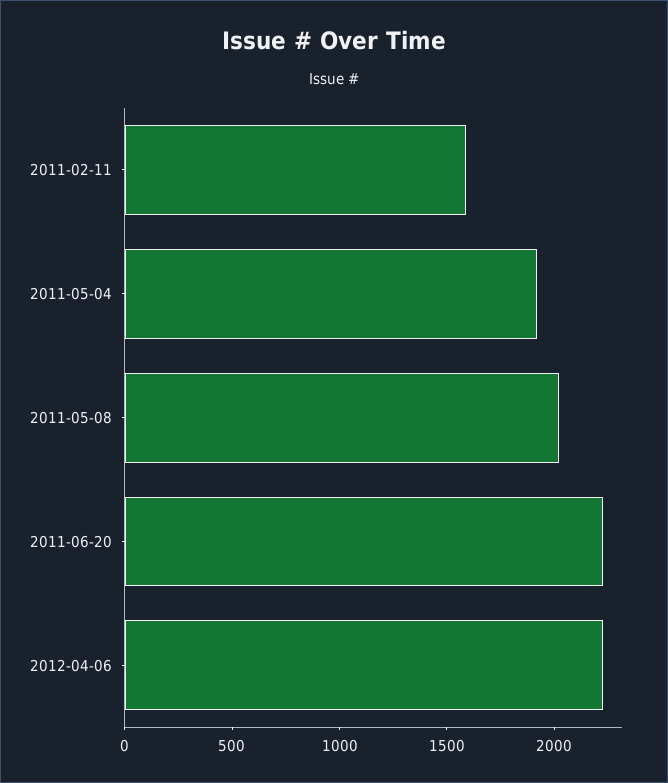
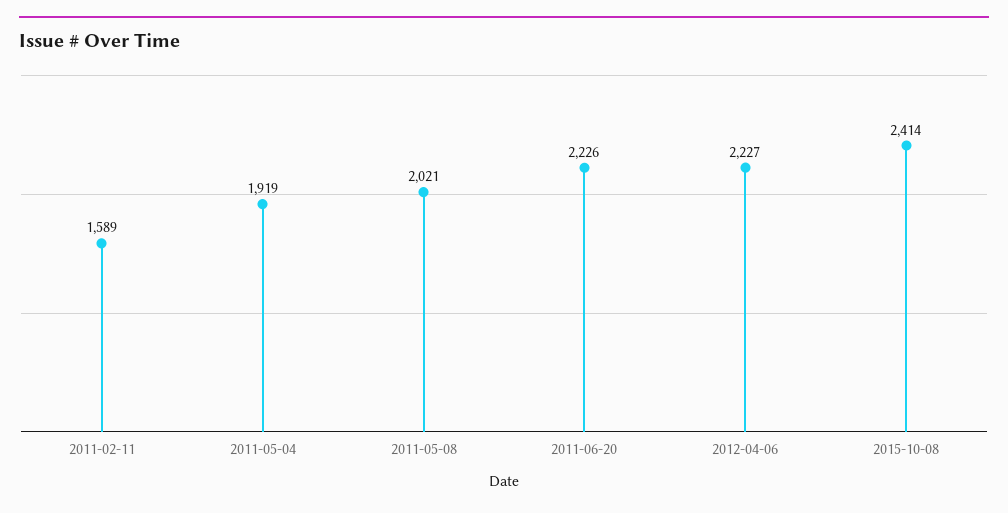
2015-10-08: none -> 2414

